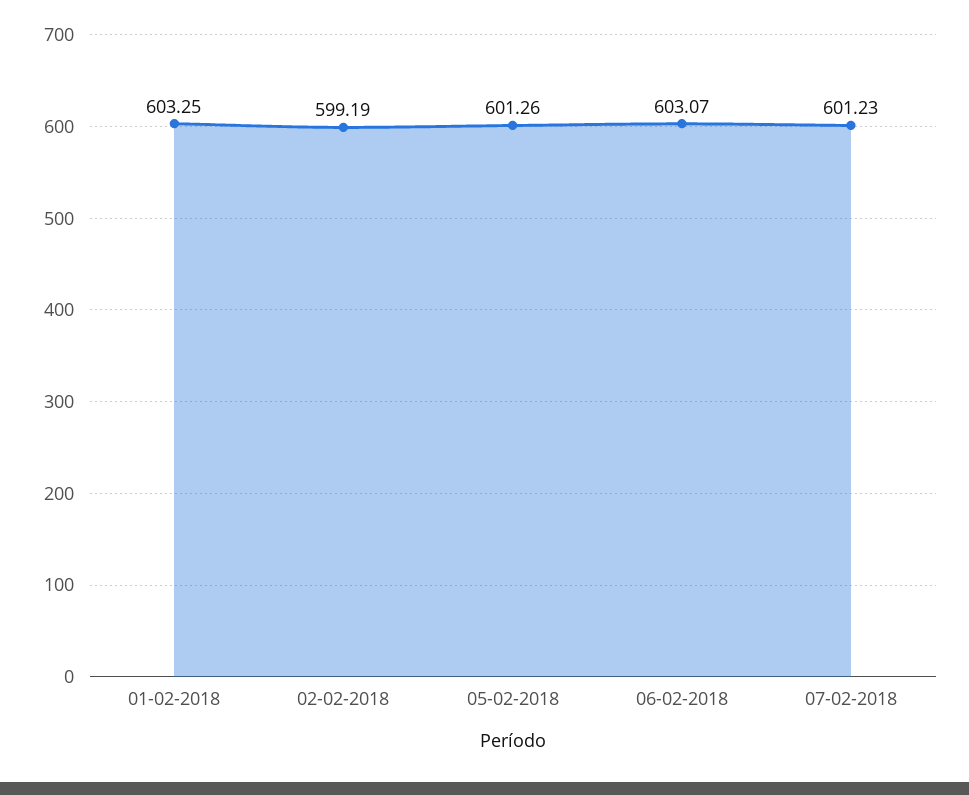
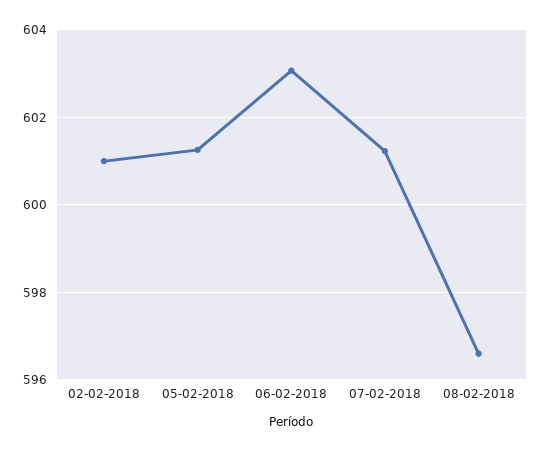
01-02-2018: 603.25 -> none
02-02-2018: 599.19 -> 601
08-02-2018: none -> 596.6

